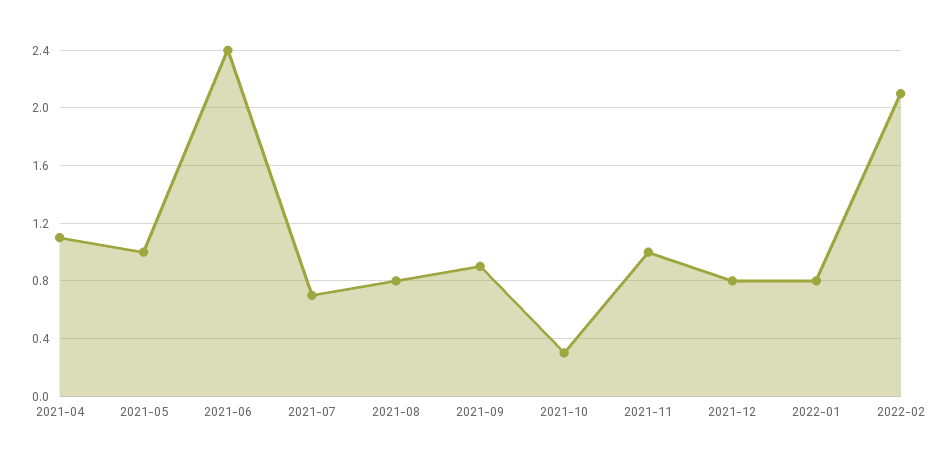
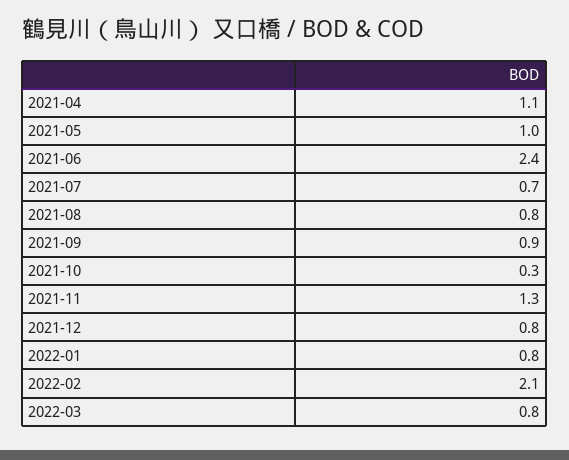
2021-11: 1 -> 1.3
2022-03: none -> 0.8

